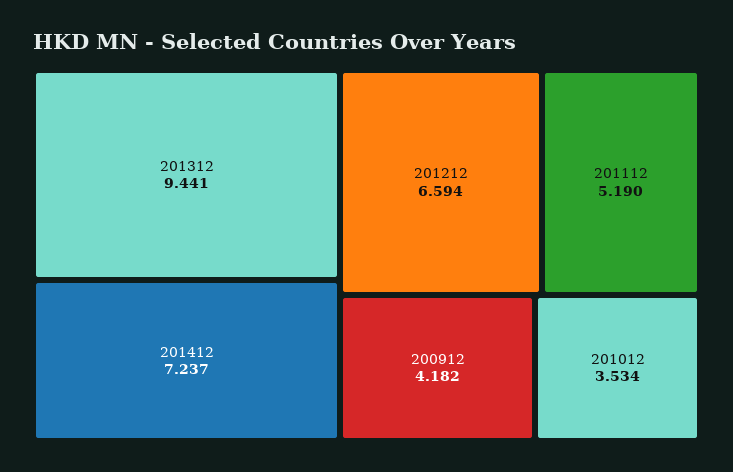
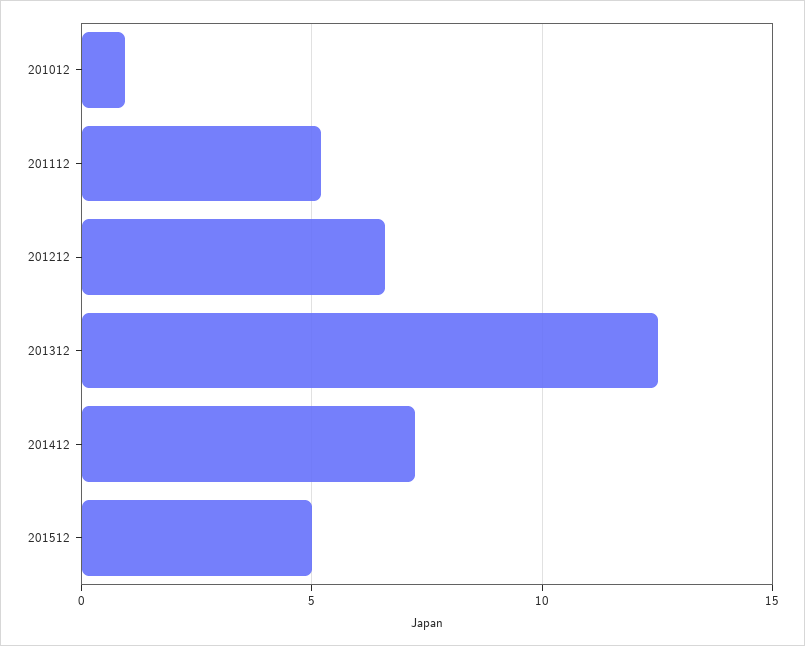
201312: 9.441 -> 12.5
200912: 4.182 -> none
201012: 3.534 -> 1
201512: none -> 5

